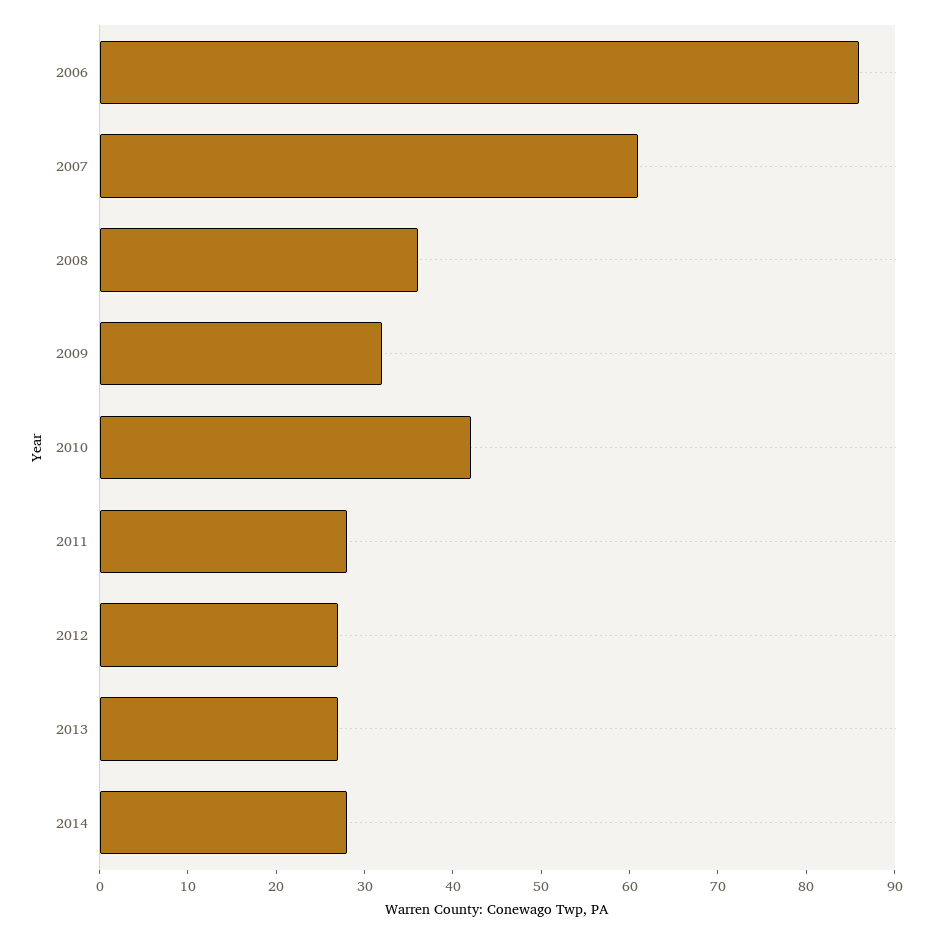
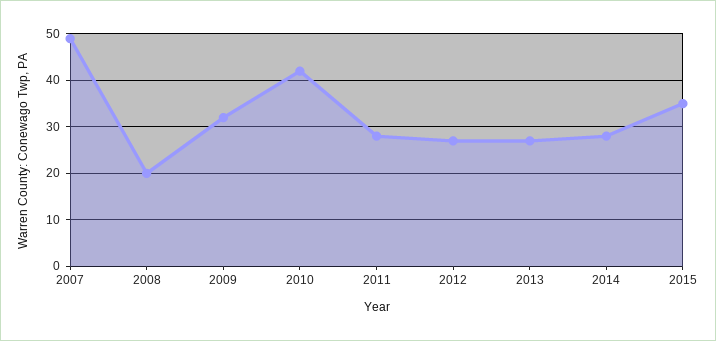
2006: 86 -> none
2007: 61 -> 50
2008: 36 -> 20
2015: none -> 35

